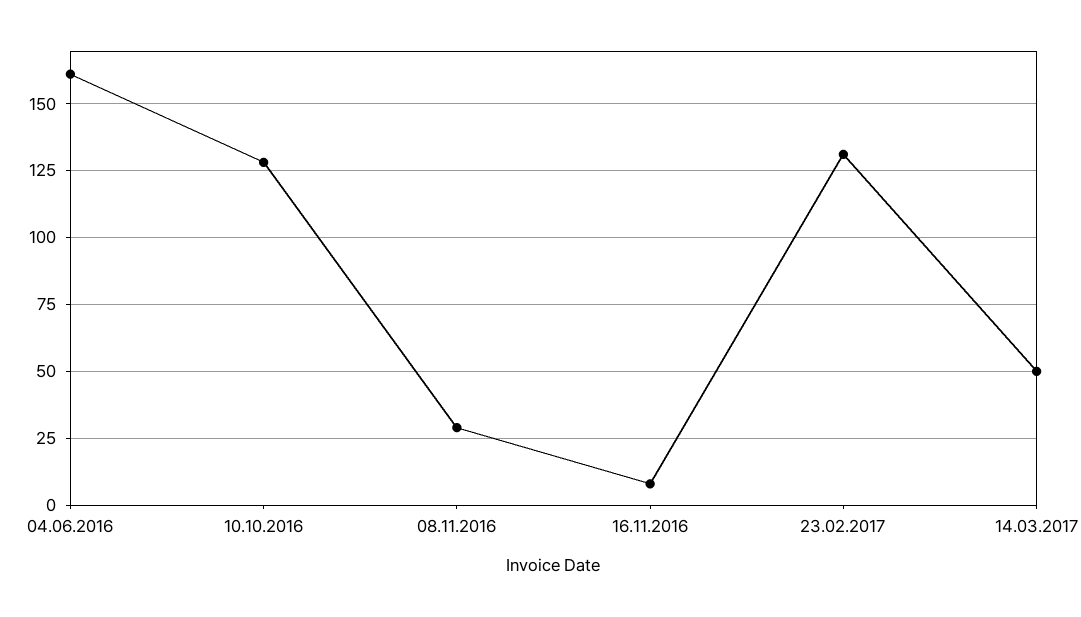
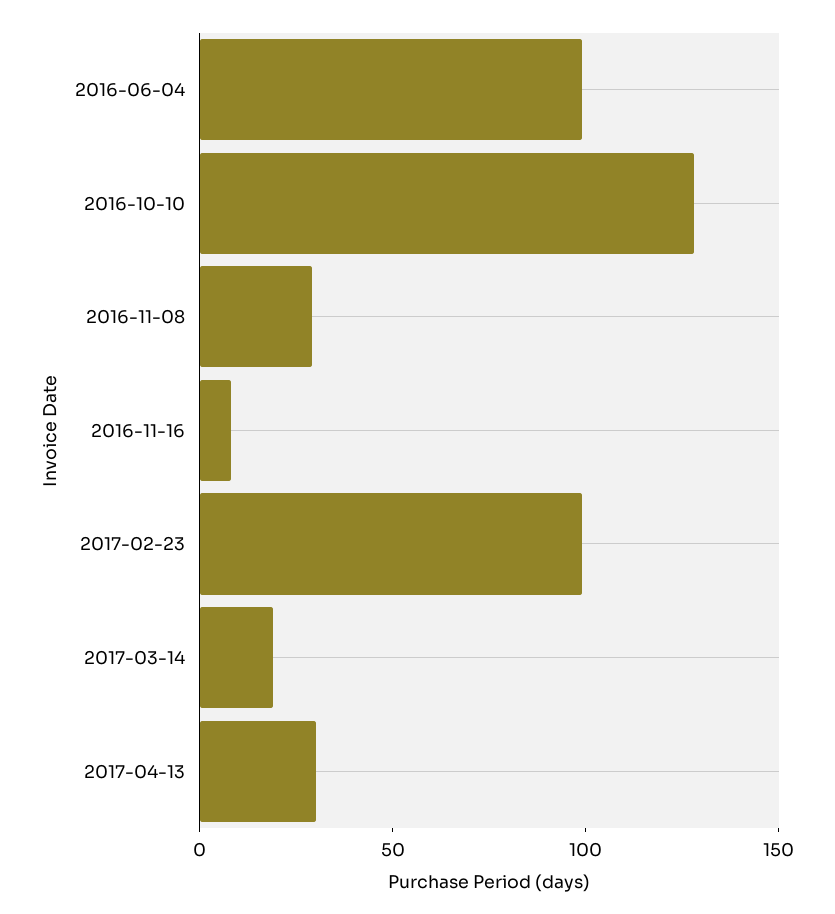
04.06.2016: 160 -> 100
23.02.2017: 130 -> 100
14.03.2017: 50 -> 20
2017-04-13: none -> 30

